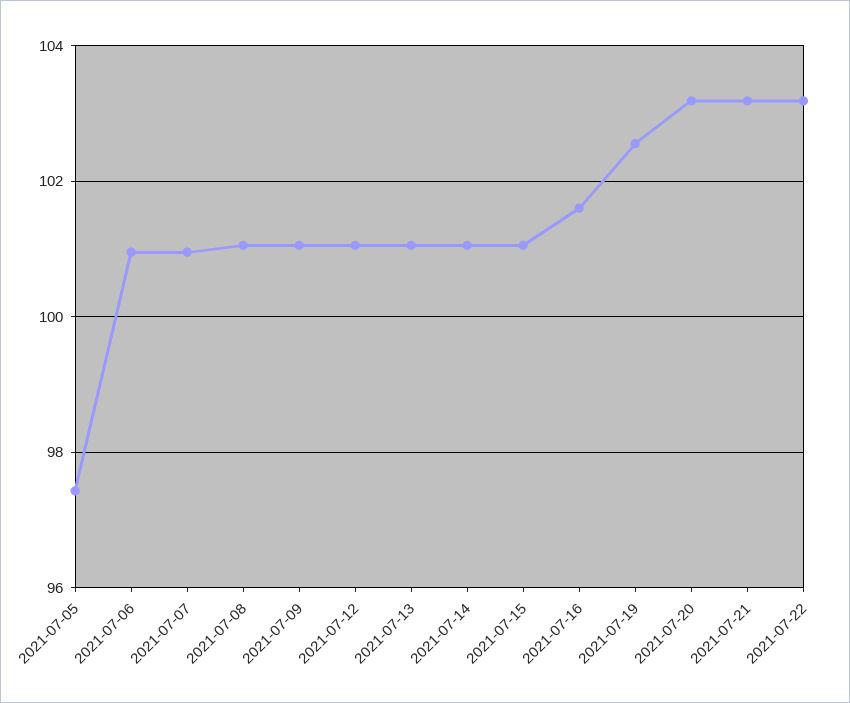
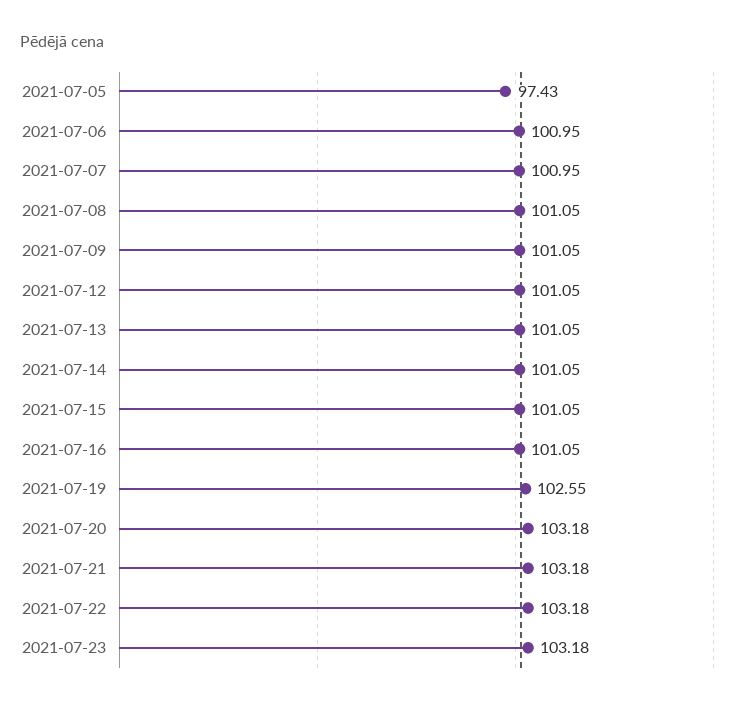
2021-07-16: 101.6 -> 101.05
2021-07-23: none -> 103.18

